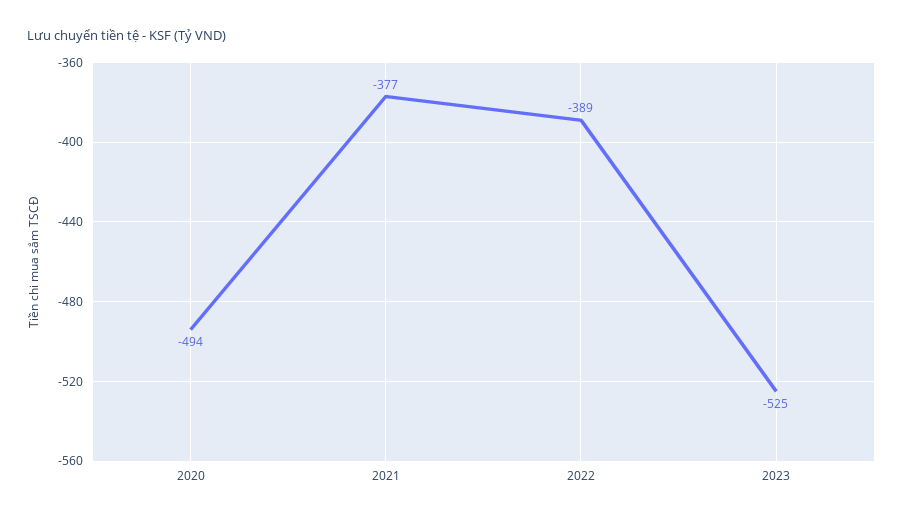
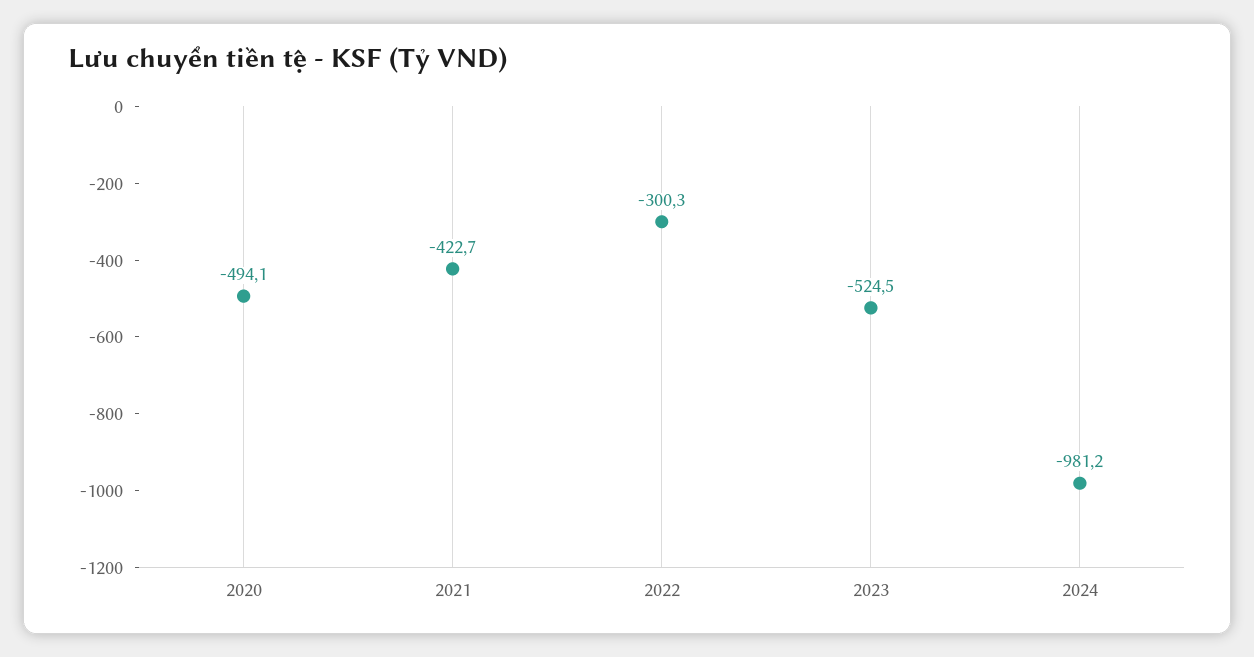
2021: -377 -> -422.7
2022: -389 -> -300.3
2024: none -> -981.2

